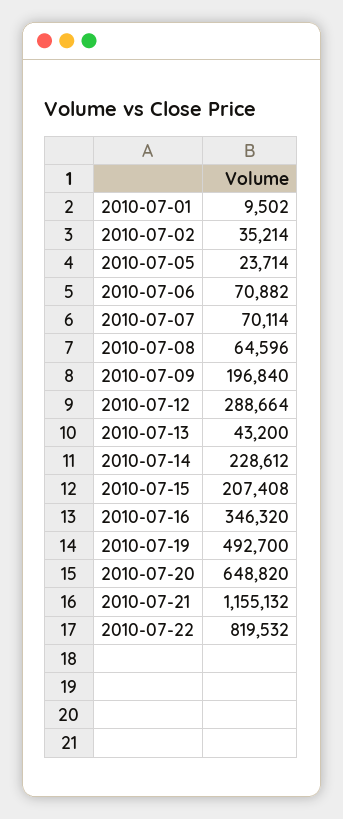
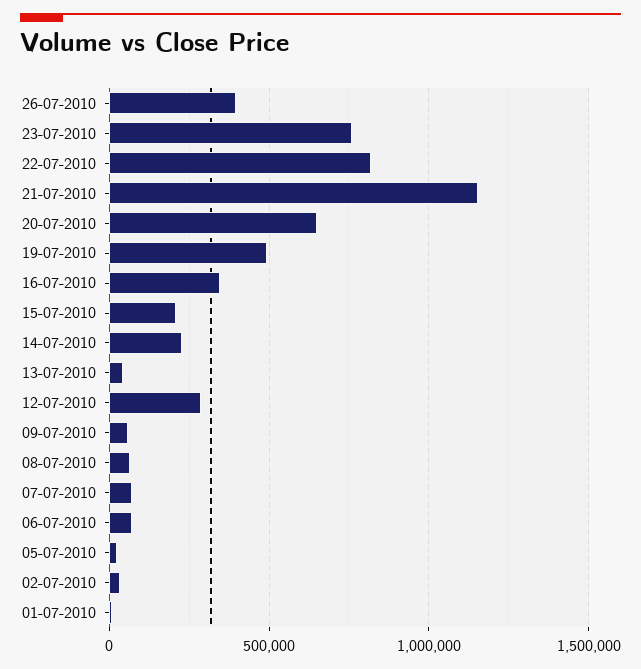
2010-07-09: 196840 -> 50000
26-07-2010: none -> 400000
23-07-2010: none -> 750000

